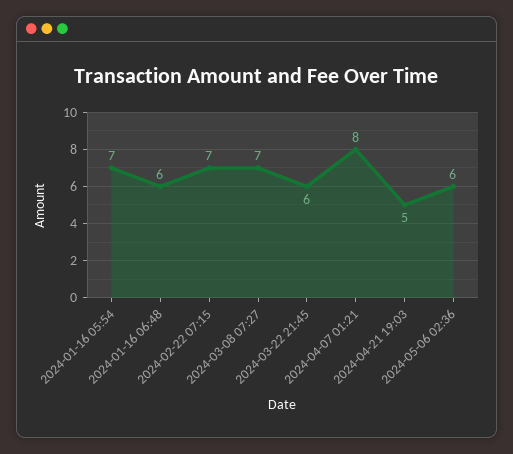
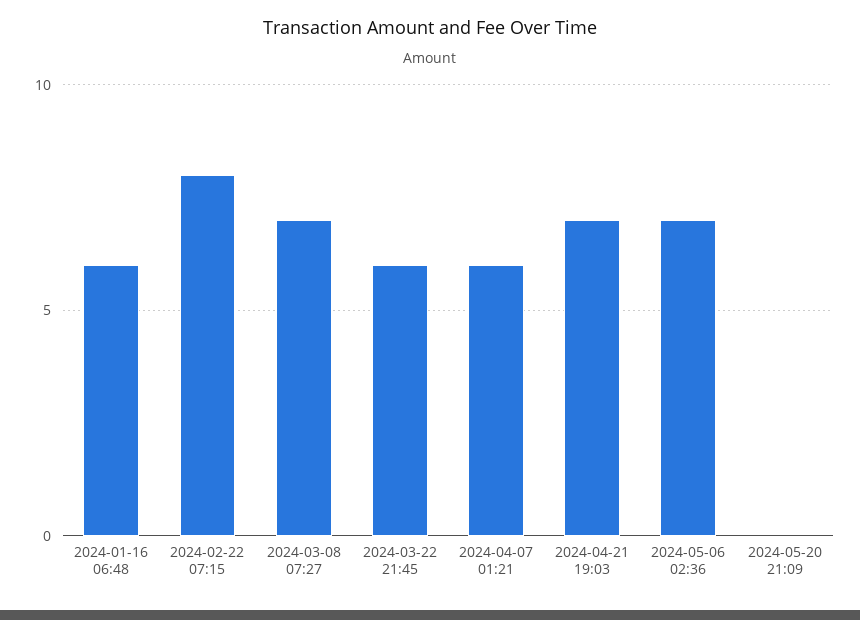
2024-01-16 05:54: 7 -> none
2024-02-22 07:15: 7 -> 8
2024-04-07 01:21: 8 -> 6
2024-04-21 19:03: 5 -> 7
2024-05-06 02:36: 6 -> 7
2024-05-20 21:09: none -> 0

